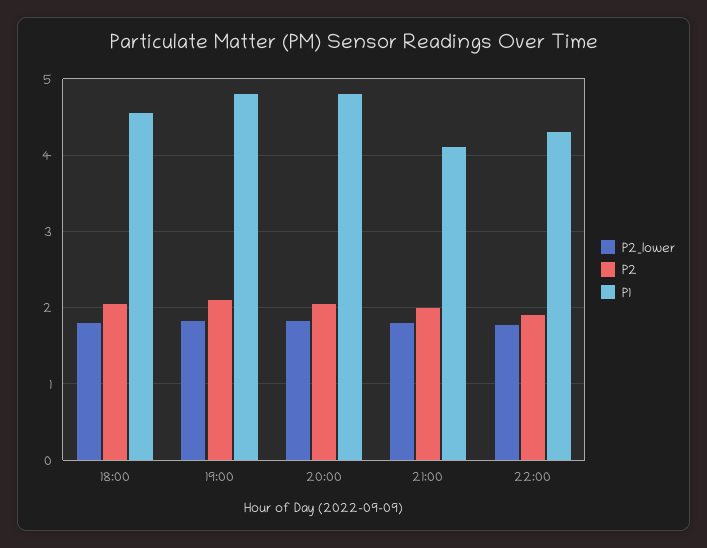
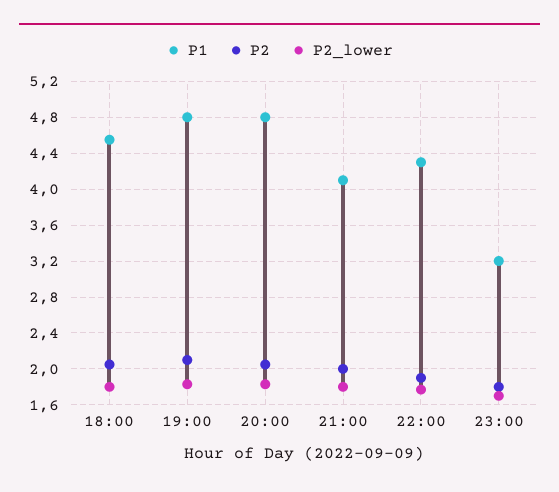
P1, 23:00: none -> 3.2
P2, 23:00: none -> 1.8
P2_lower, 23:00: none -> 1.7

